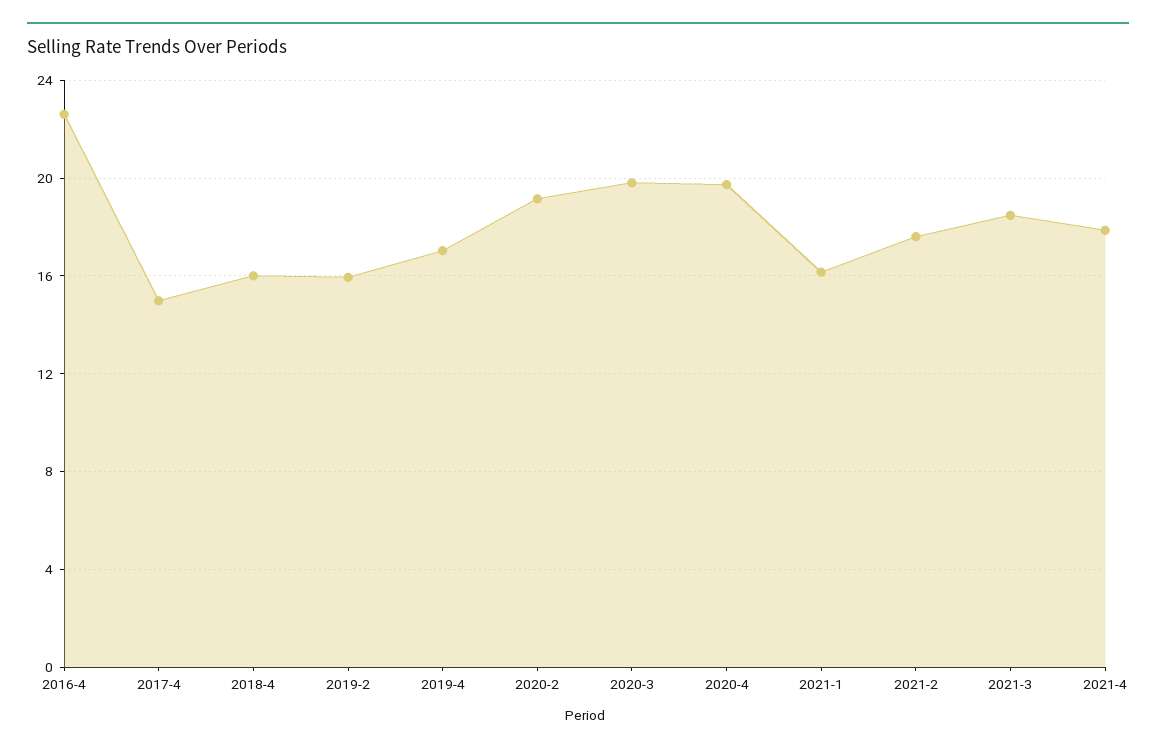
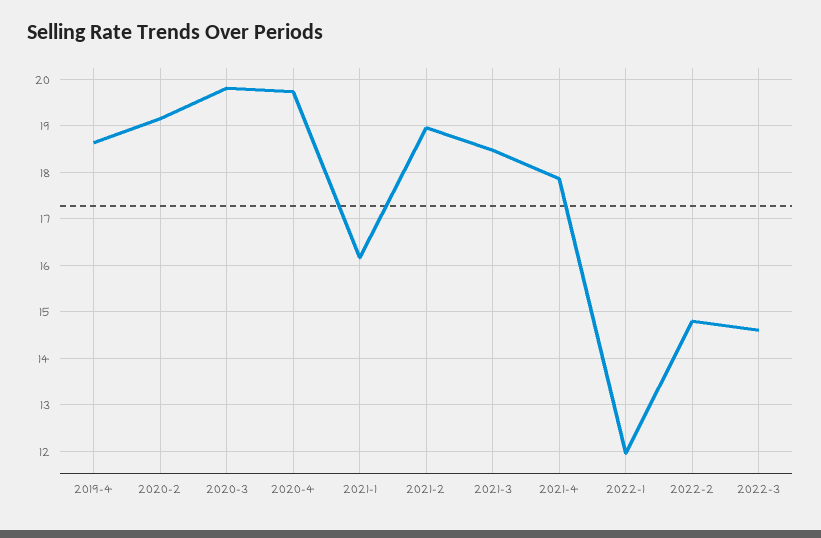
2016-4: 22.5 -> none
2017-4: 15 -> none
2018-4: 16 -> none
2019-2: 16 -> none
2019-4: 17 -> 18.6
2021-2: 17.5 -> 19
2022-1: none -> 12
2022-2: none -> 14.8
2022-3: none -> 14.6

